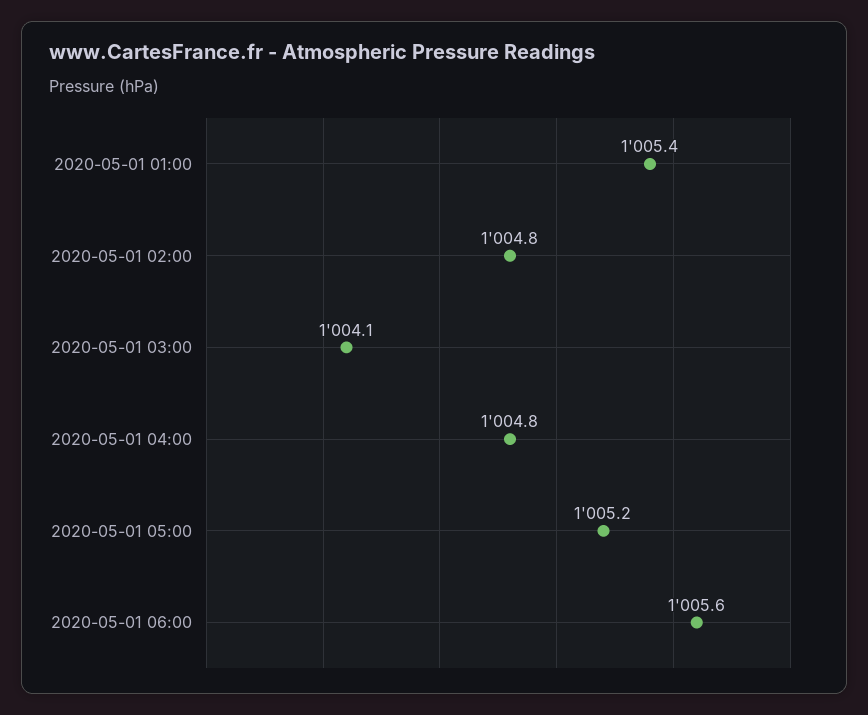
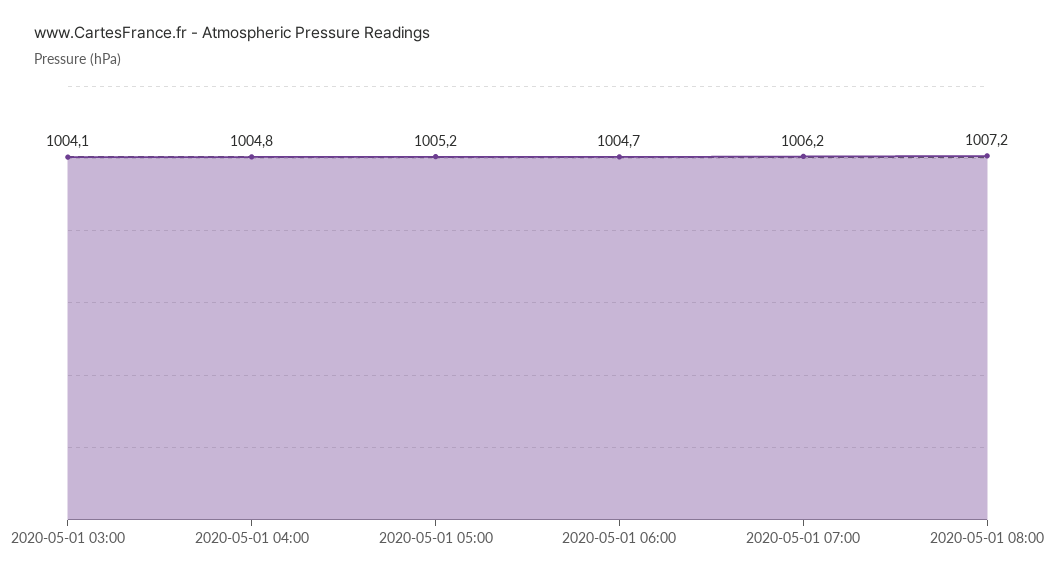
2020-05-01 01:00: 1005.4 -> none
2020-05-01 02:00: 1004.8 -> none
2020-05-01 06:00: 1005.6 -> 1004.7
2020-05-01 07:00: none -> 1006.2
2020-05-01 08:00: none -> 1007.2

